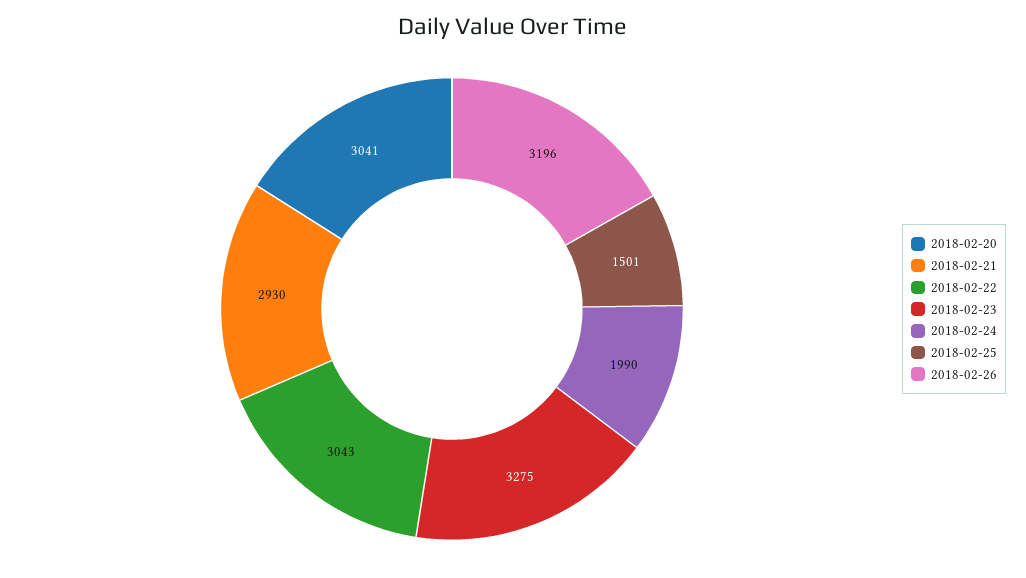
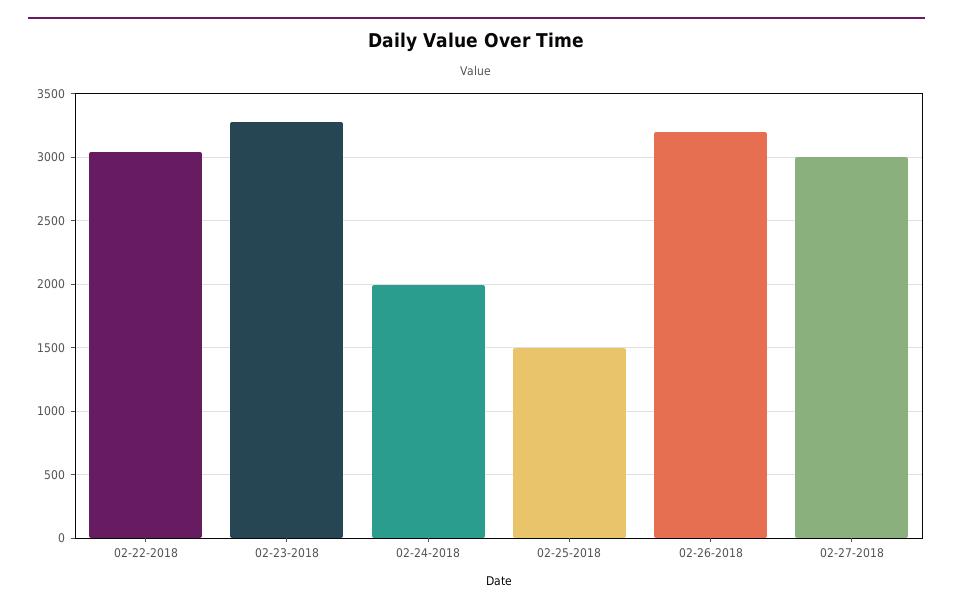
2018-02-20: 3041 -> none
2018-02-21: 2930 -> none
02-27-2018: none -> 3000

